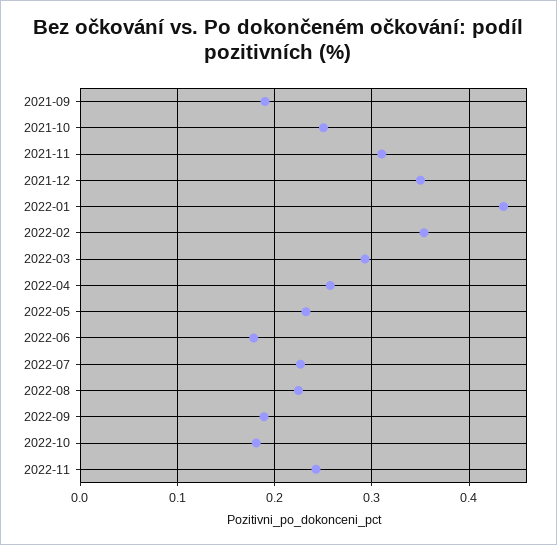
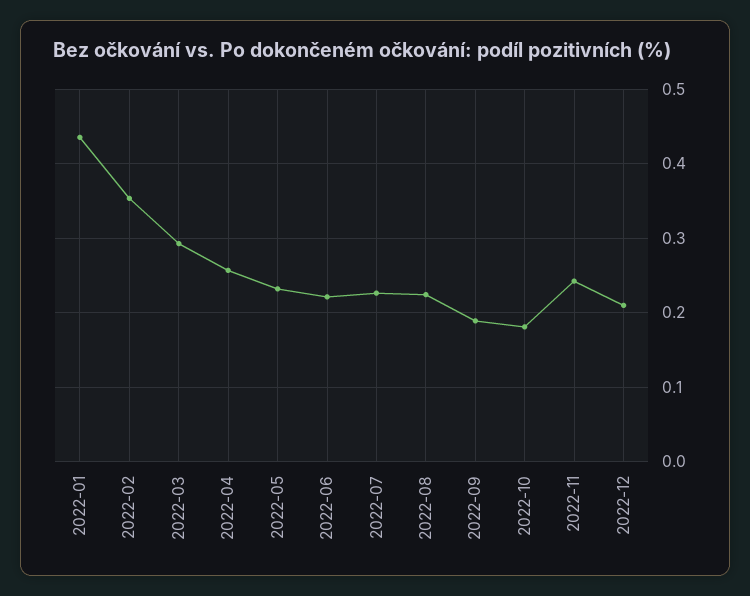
2021-09: 0.19 -> none
2021-10: 0.25 -> none
2021-11: 0.31 -> none
2021-12: 0.35 -> none
2022-06: 0.18 -> 0.22
2022-12: none -> 0.21

